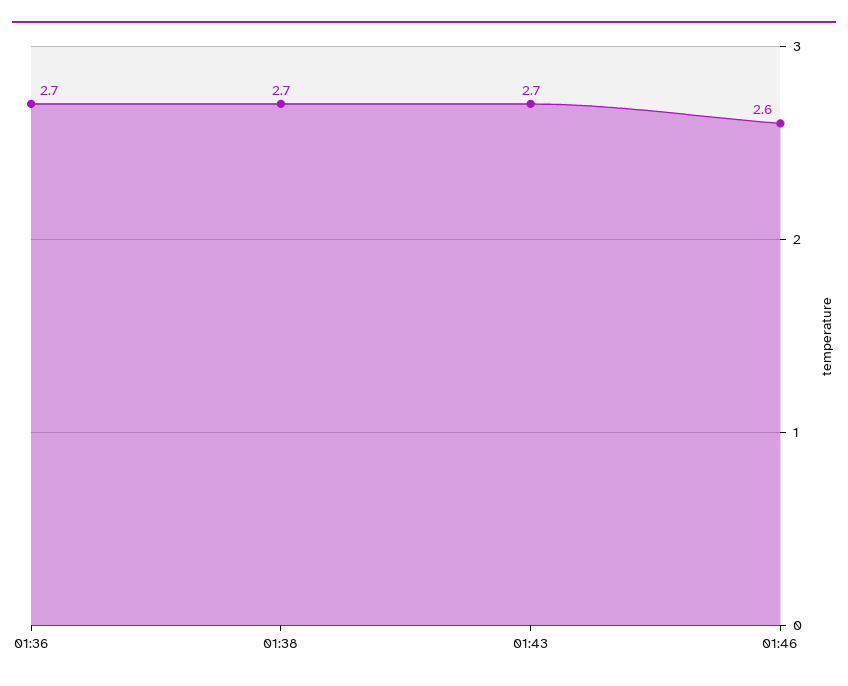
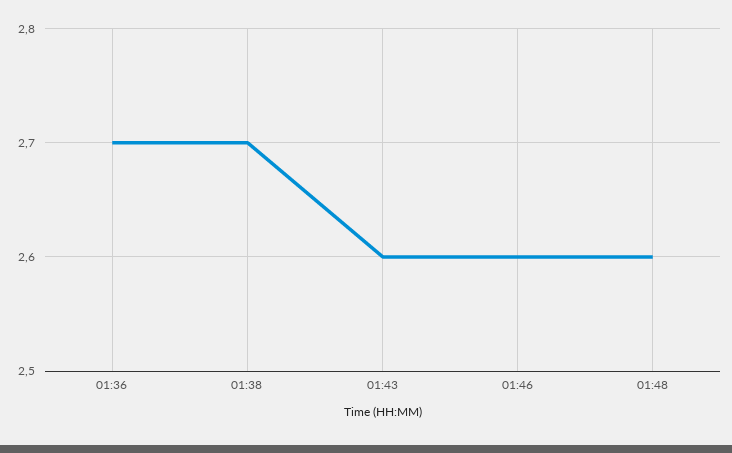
01:43: 2.7 -> 2.6
01:48: none -> 2.6

